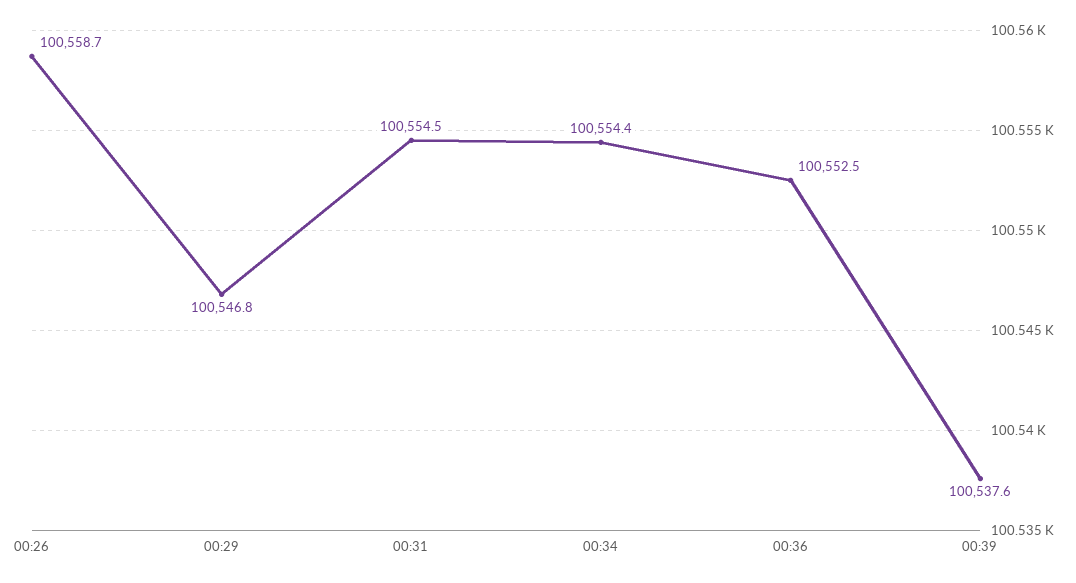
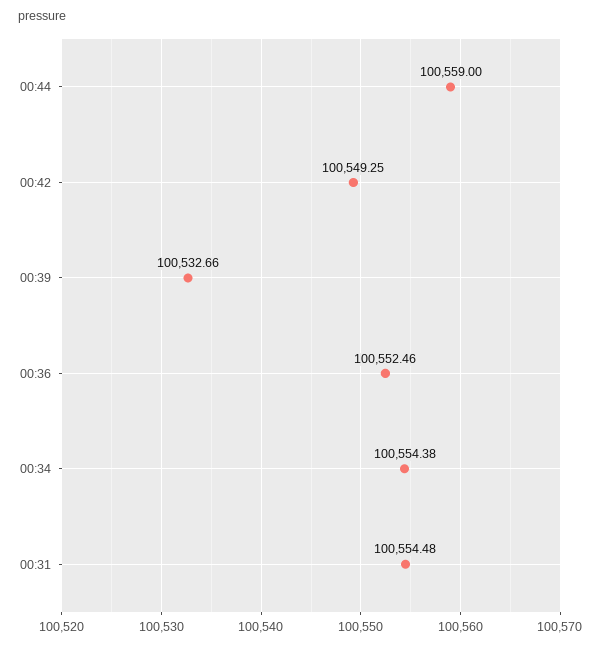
00:26: 100558.7 -> none
00:29: 100546.8 -> none
00:39: 100537.6 -> 100532.66
00:44: none -> 100559
00:42: none -> 100549.25

